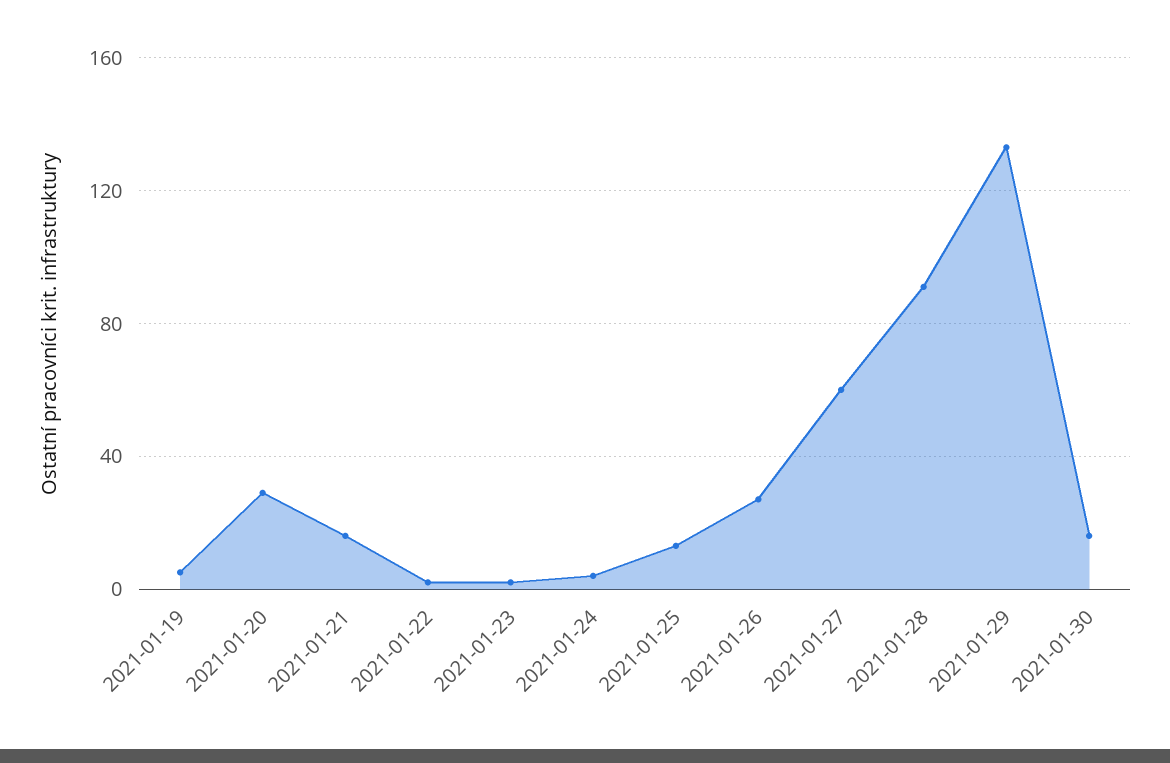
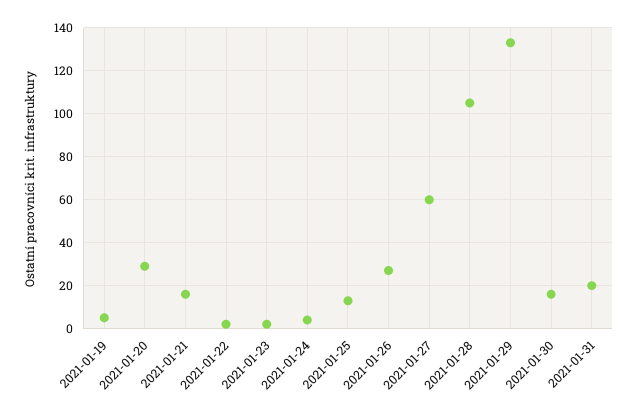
2021-01-28: 90 -> 105
2021-01-31: none -> 20

